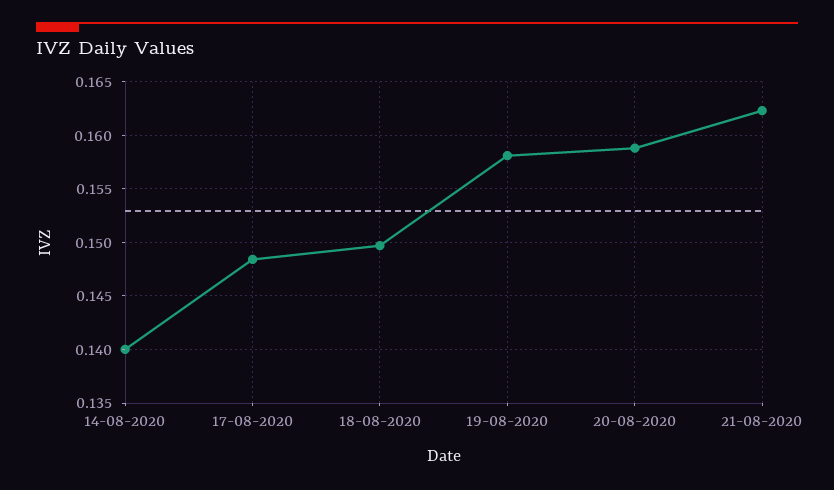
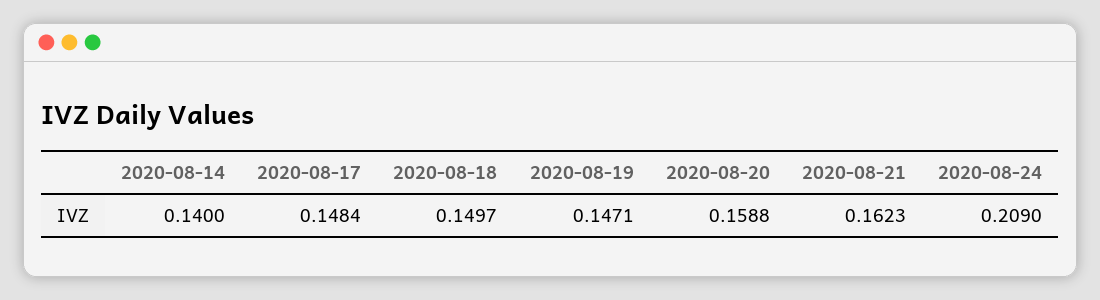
19-08-2020: 0.158 -> 0.1471
2020-08-24: none -> 0.209

